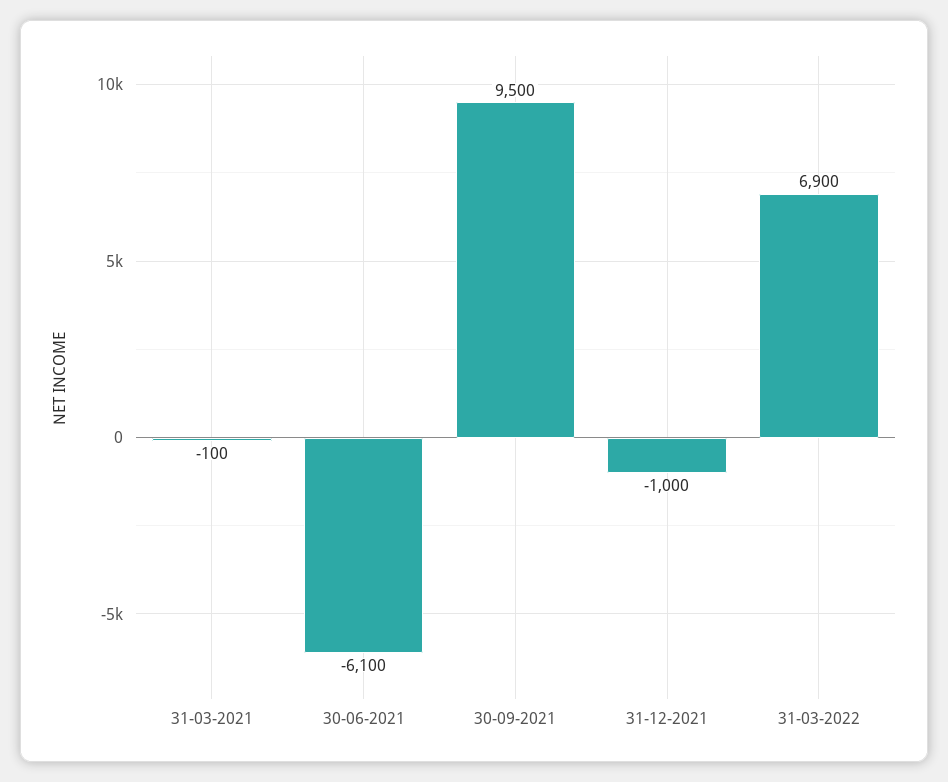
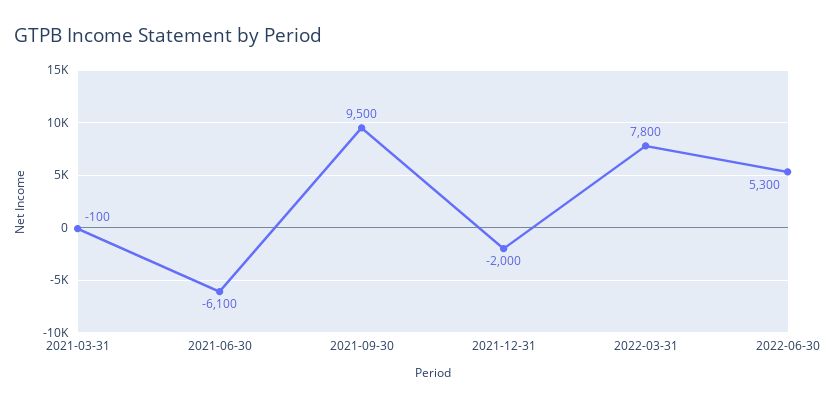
31-12-2021: -1000 -> -2000
31-03-2022: 6900 -> 7800
2022-06-30: none -> 5300

